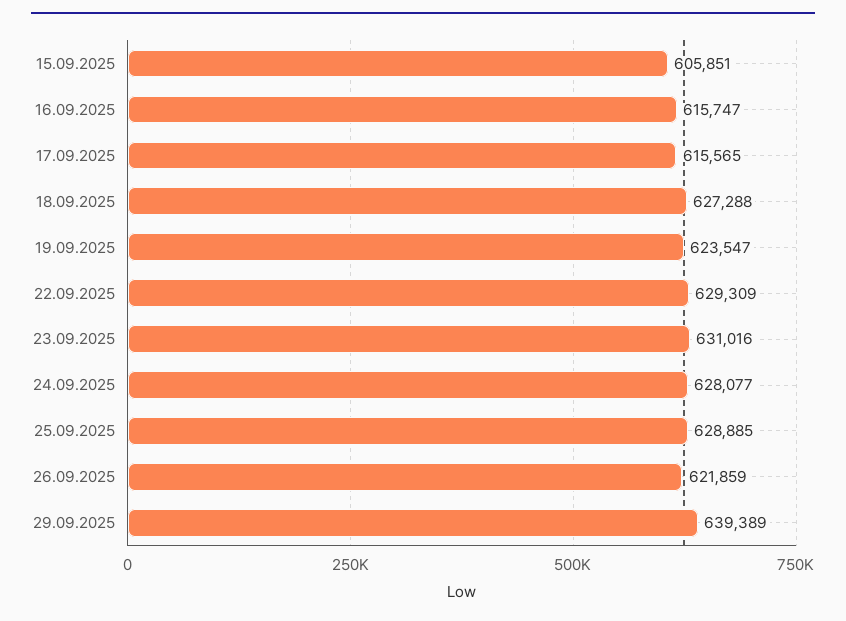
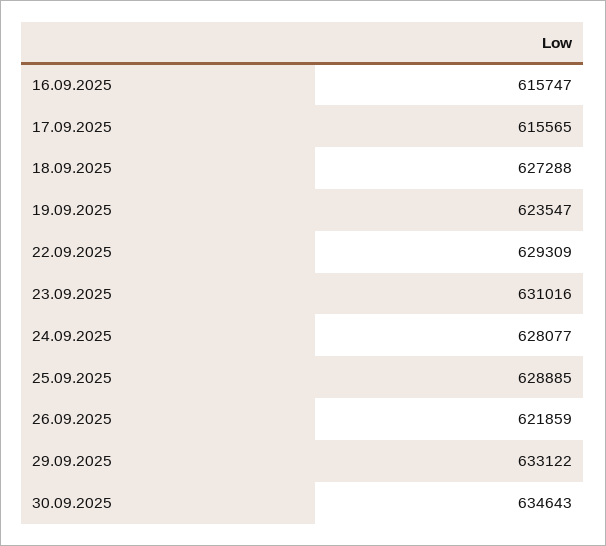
15.09.2025: 605851 -> none
29.09.2025: 639389 -> 633122
30.09.2025: none -> 634643

